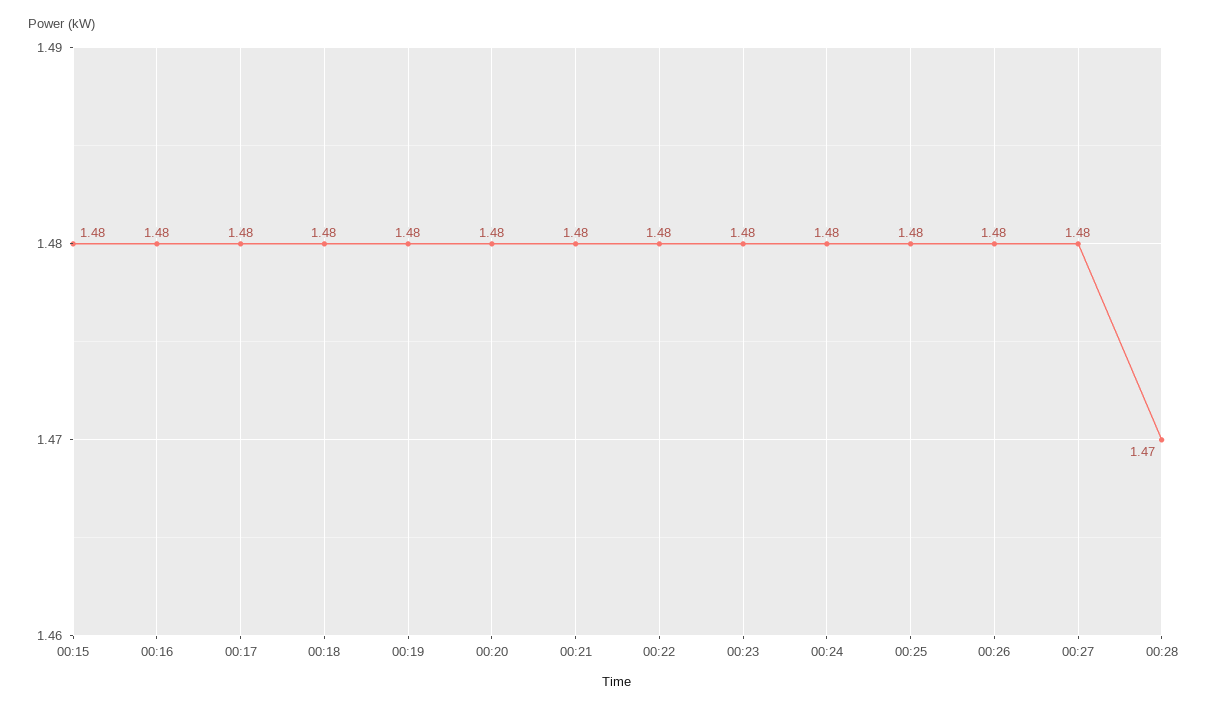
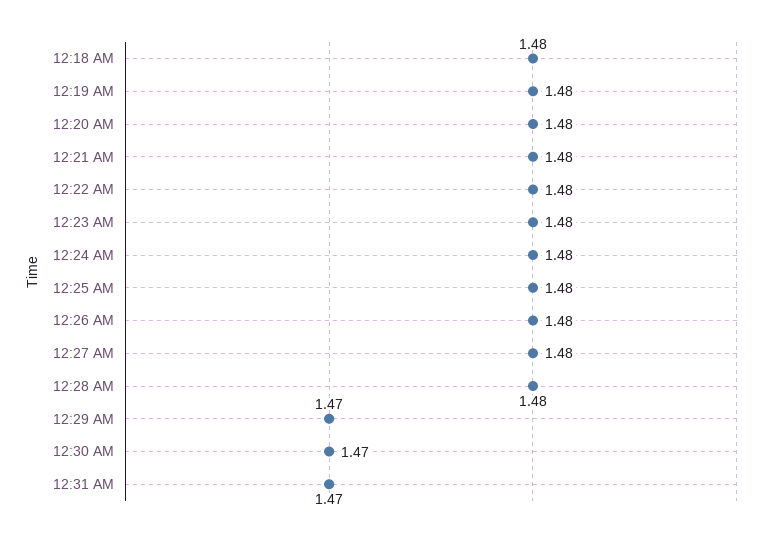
00:15: 1.48 -> none
00:16: 1.48 -> none
00:17: 1.48 -> none
00:28: 1.47 -> 1.48
12:29 AM: none -> 1.47
12:30 AM: none -> 1.47
12:31 AM: none -> 1.47

